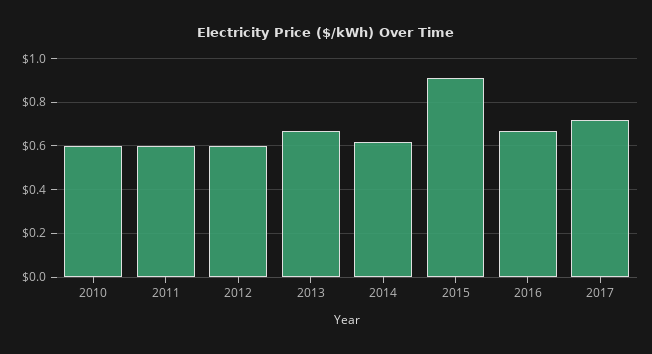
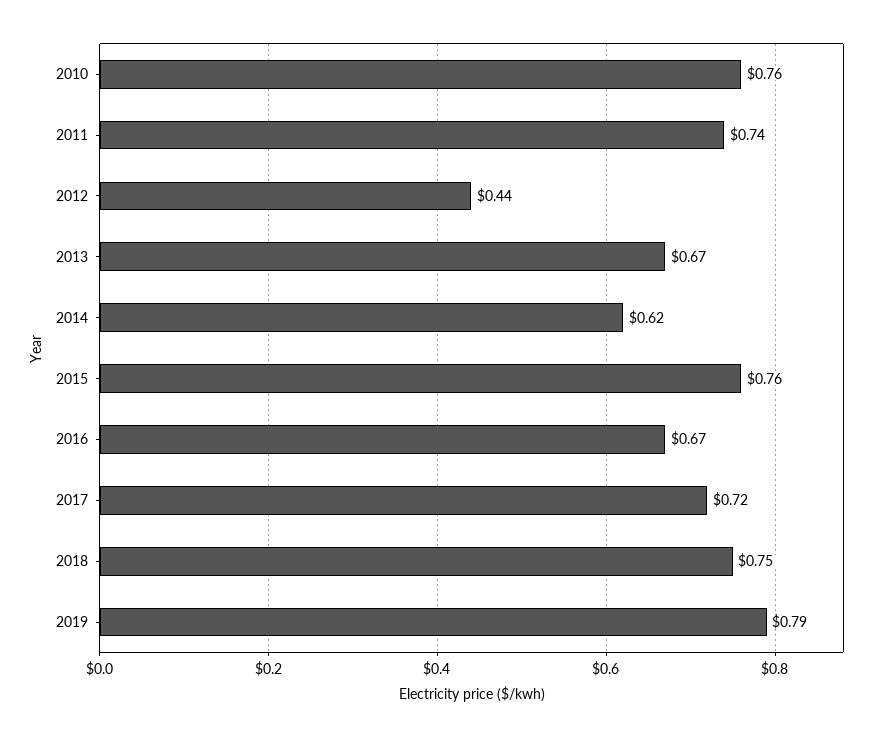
2010: 0.6 -> 0.76
2011: 0.6 -> 0.74
2012: 0.6 -> 0.44
2015: 0.9 -> 0.76
2018: none -> 0.75
2019: none -> 0.79

